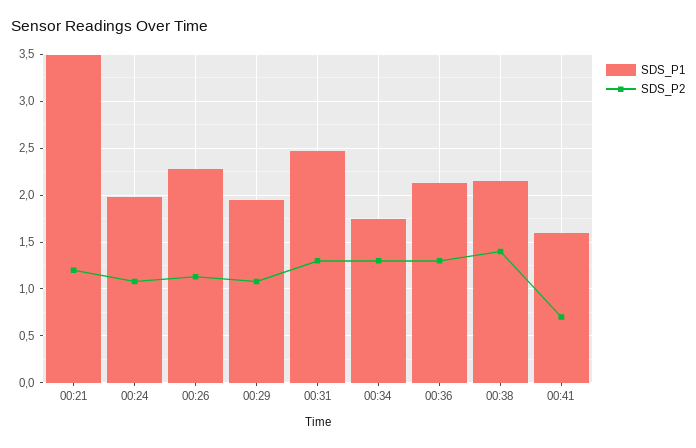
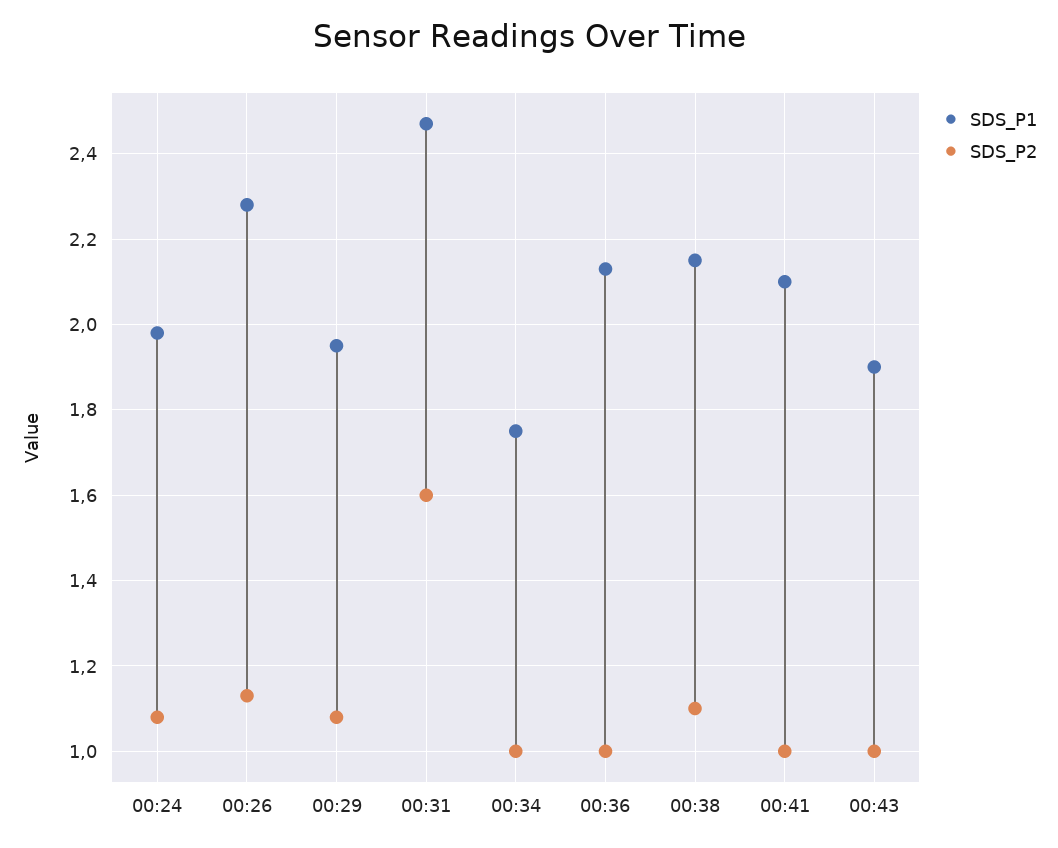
SDS_P1, 00:21: 3.5 -> none
SDS_P2, 00:21: 1.2 -> none
SDS_P2, 00:31: 1.3 -> 1.6
SDS_P2, 00:34: 1.3 -> 1
SDS_P2, 00:36: 1.3 -> 1
SDS_P2, 00:38: 1.4 -> 1.1
SDS_P1, 00:41: 1.6 -> 2.1
SDS_P2, 00:41: 0.7 -> 1
SDS_P1, 00:43: none -> 1.9
SDS_P2, 00:43: none -> 1

